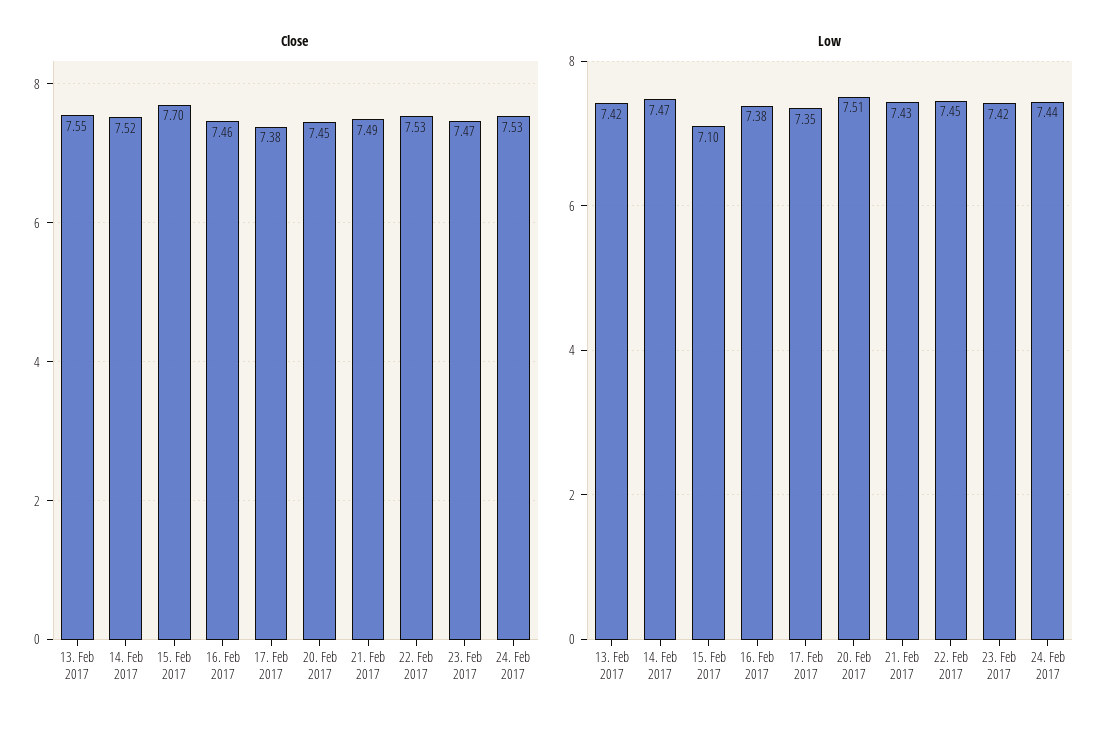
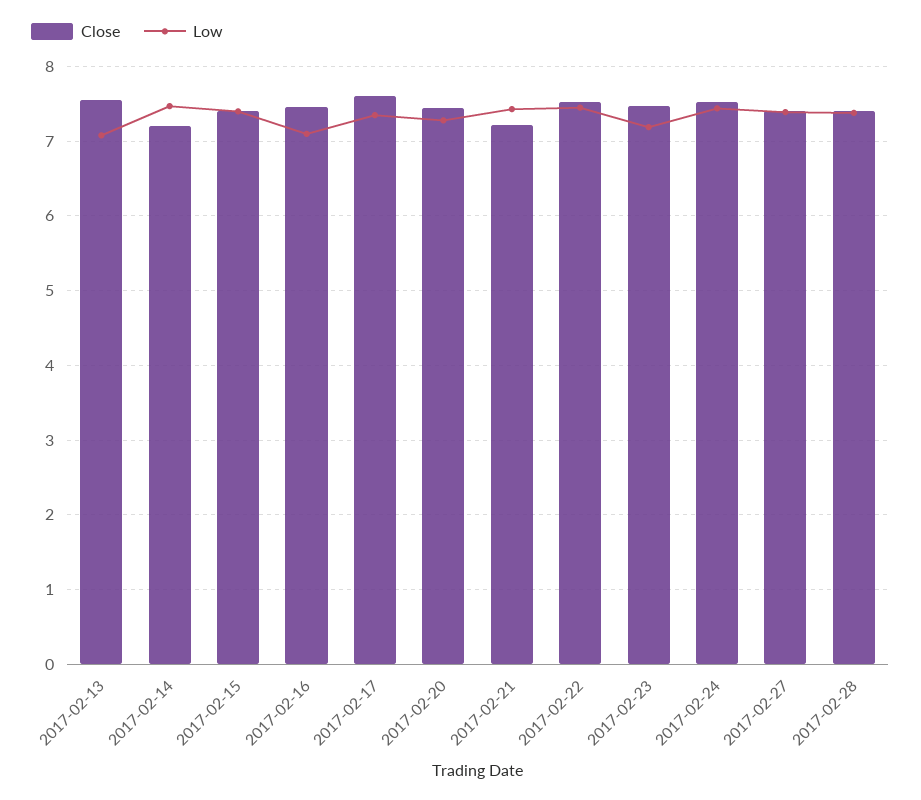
Close, 14. Feb 2017: 7.52 -> 7.2
Close, 15. Feb 2017: 7.7 -> 7.4
Close, 17. Feb 2017: 7.38 -> 7.6
Close, 21. Feb 2017: 7.49 -> 7.2
Low, 13. Feb 2017: 7.42 -> 7.1
Low, 15. Feb 2017: 7.1 -> 7.4
Low, 16. Feb 2017: 7.38 -> 7.1
Low, 20. Feb 2017: 7.51 -> 7.3
Low, 23. Feb 2017: 7.42 -> 7.2
Close, 2017-02-27: none -> 7.4
Low, 2017-02-27: none -> 7.4
Close, 2017-02-28: none -> 7.4
Low, 2017-02-28: none -> 7.4

